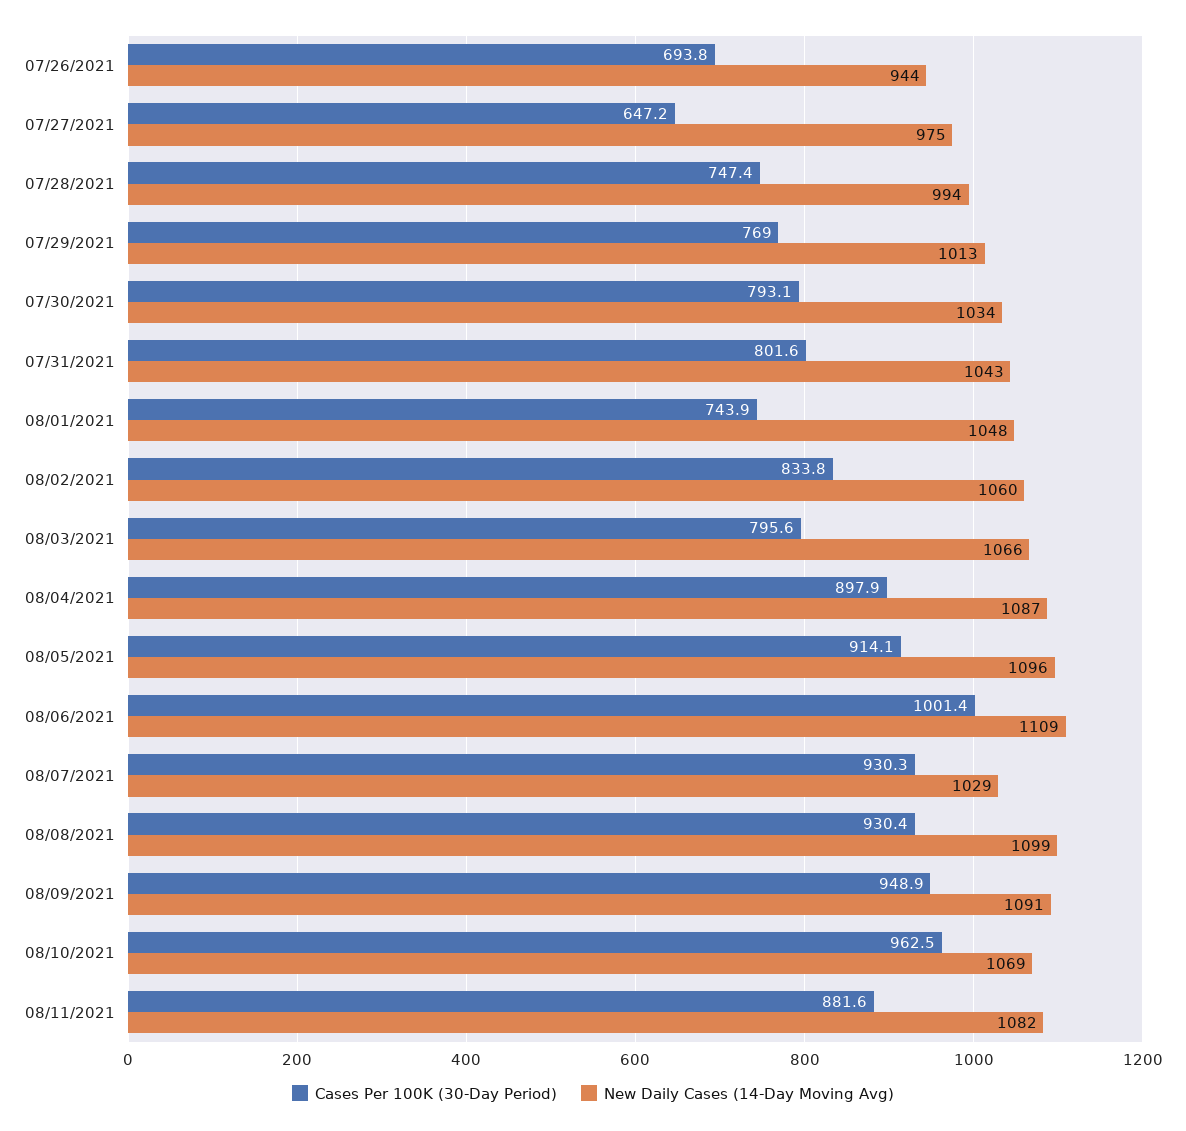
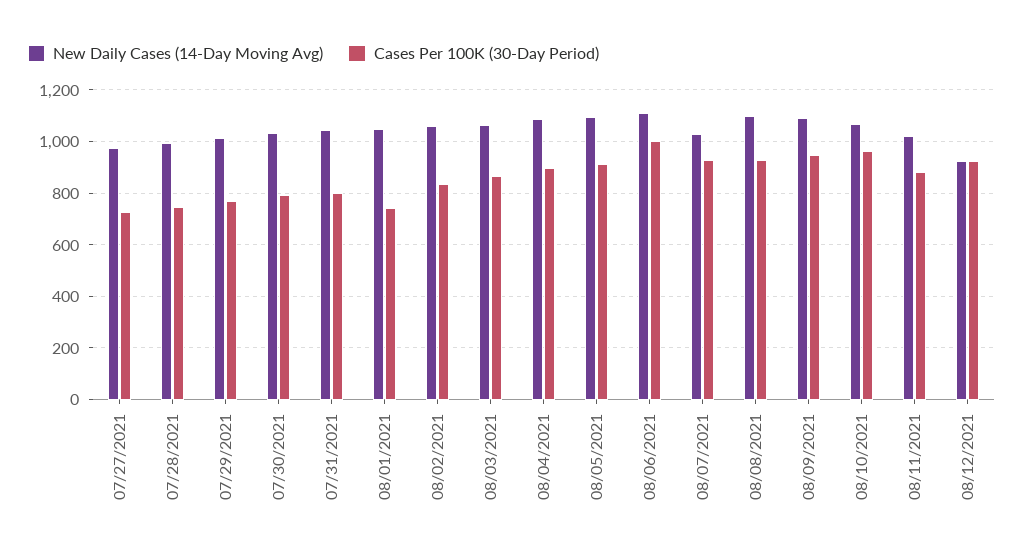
Cases Per 100K (30-Day Period), 07/26/2021: 693.8 -> none
New Daily Cases (14-Day Moving Avg), 07/26/2021: 944 -> none
Cases Per 100K (30-Day Period), 07/27/2021: 647.2 -> 725
Cases Per 100K (30-Day Period), 08/03/2021: 795.6 -> 875
New Daily Cases (14-Day Moving Avg), 08/11/2021: 1082 -> 1025
New Daily Cases (14-Day Moving Avg), 08/12/2021: none -> 925
Cases Per 100K (30-Day Period), 08/12/2021: none -> 925

